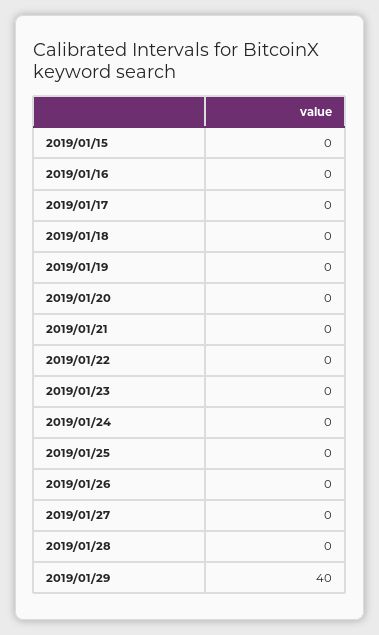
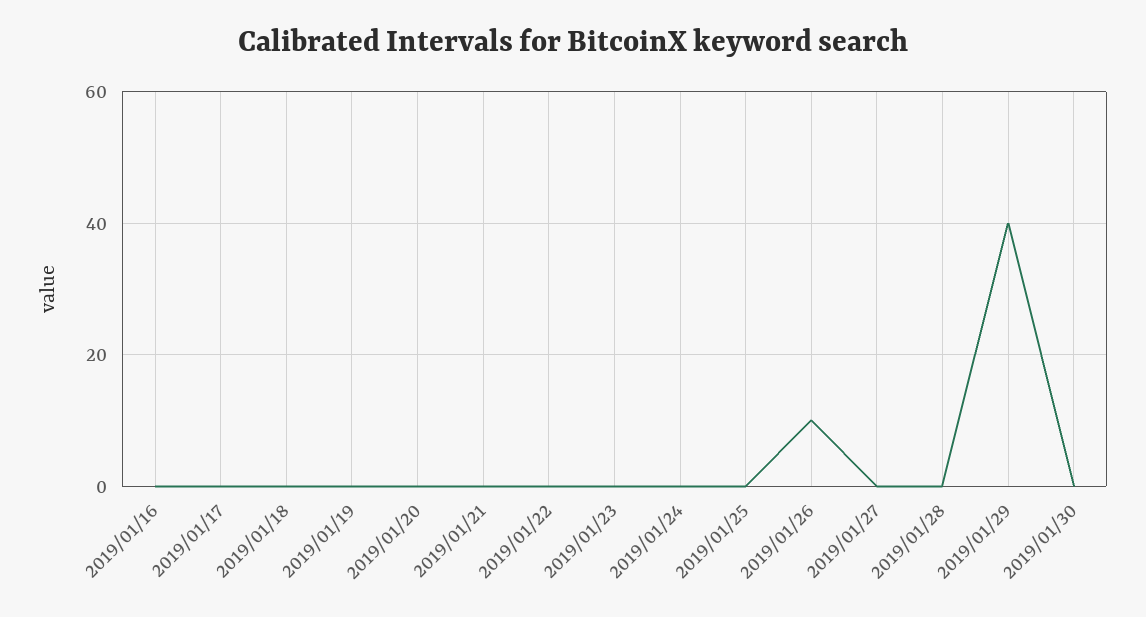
2019/01/15: 0 -> none
2019/01/26: 0 -> 10
2019/01/30: none -> 0

